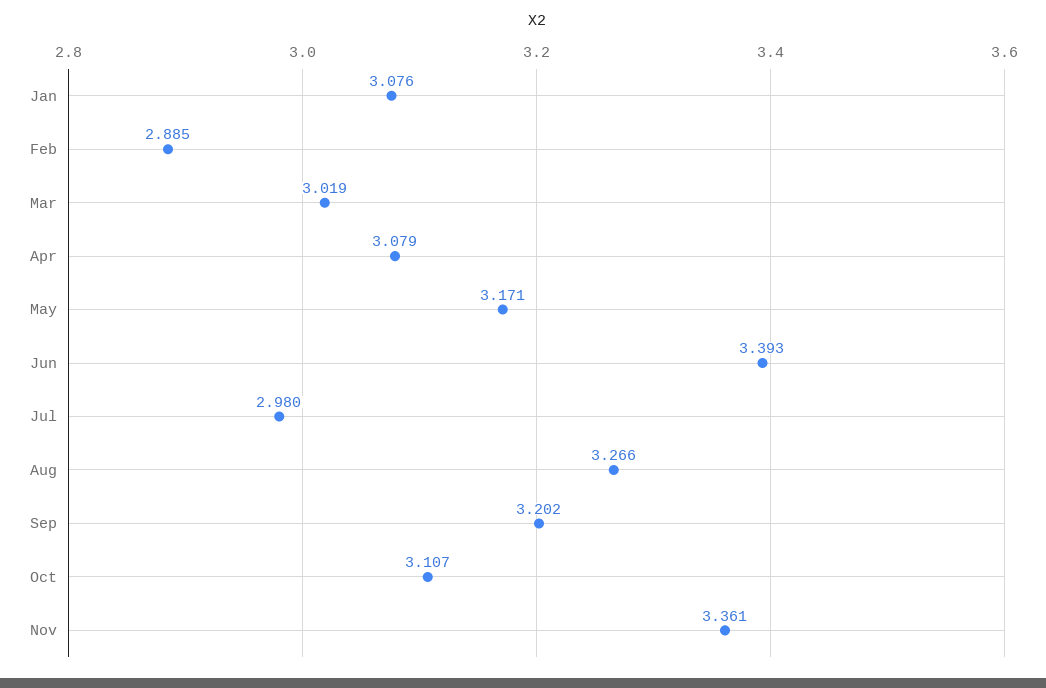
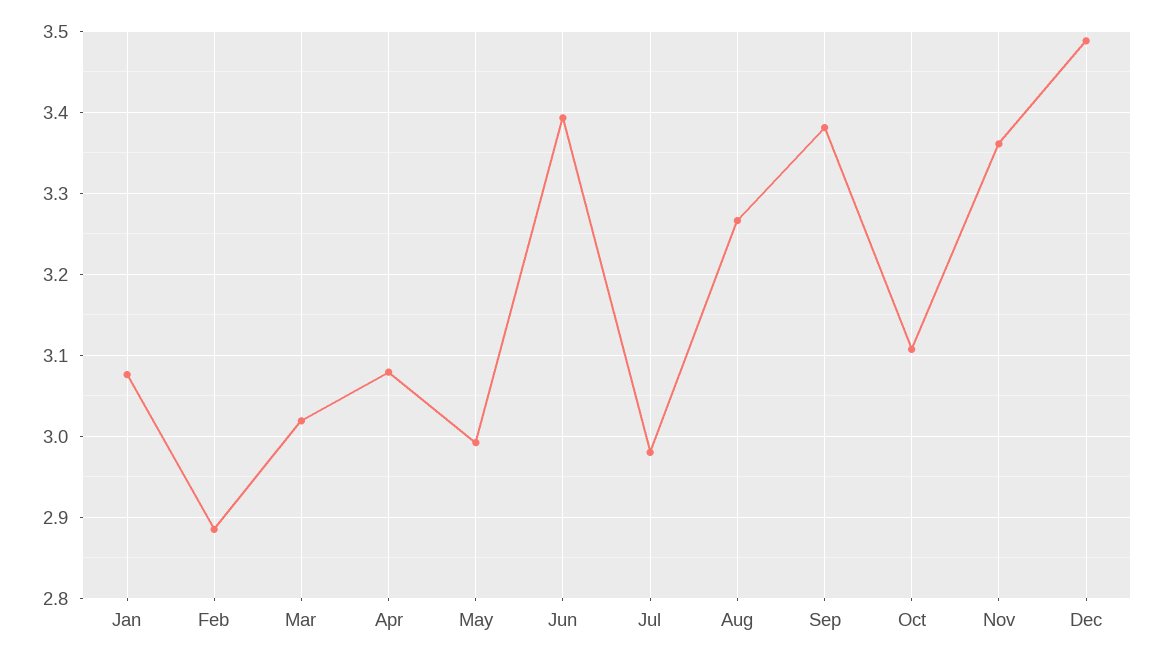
May: 3.171 -> 2.99
Sep: 3.202 -> 3.38
Dec: none -> 3.49

